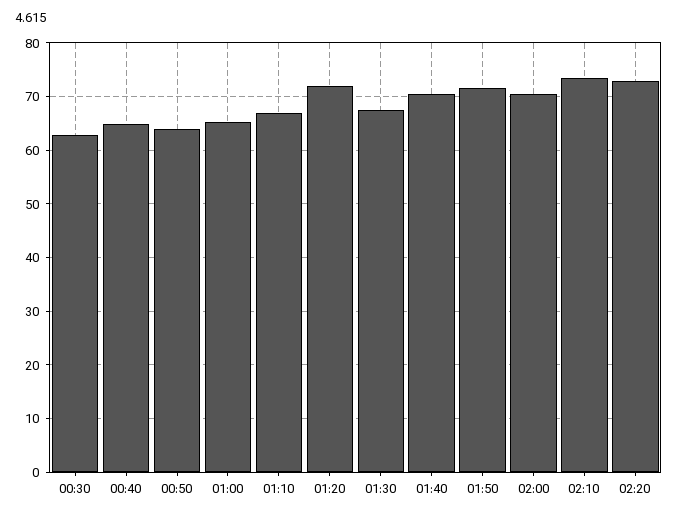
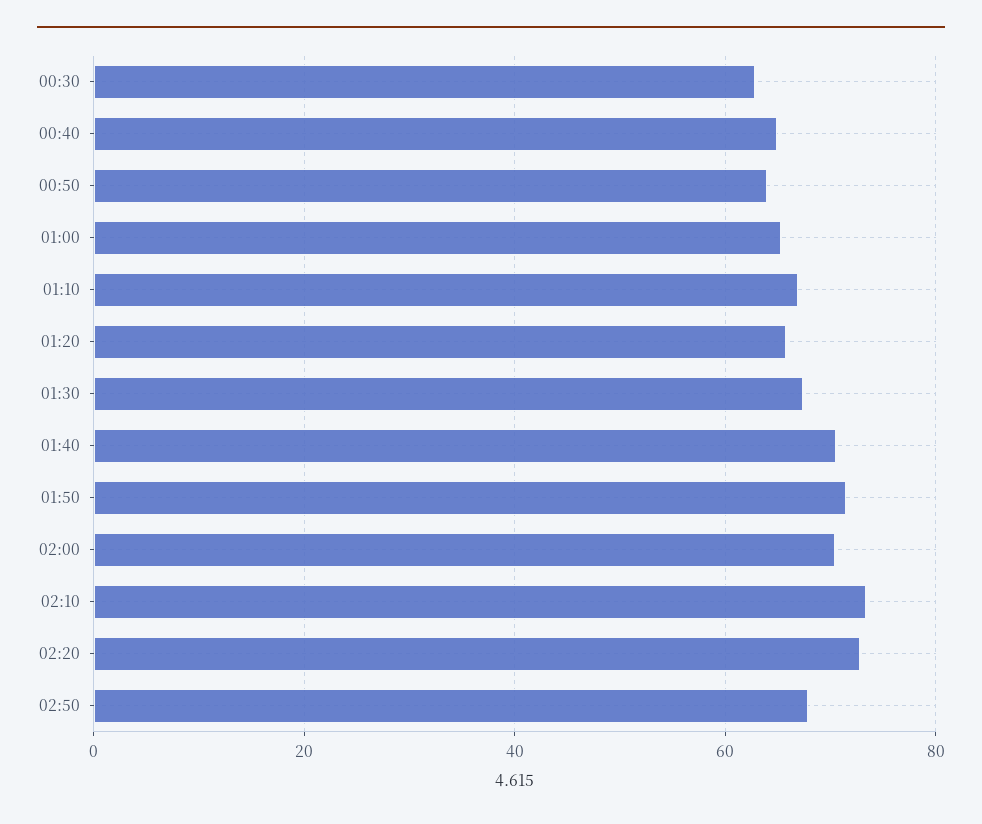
01:20: 72 -> 66
02:50: none -> 68

